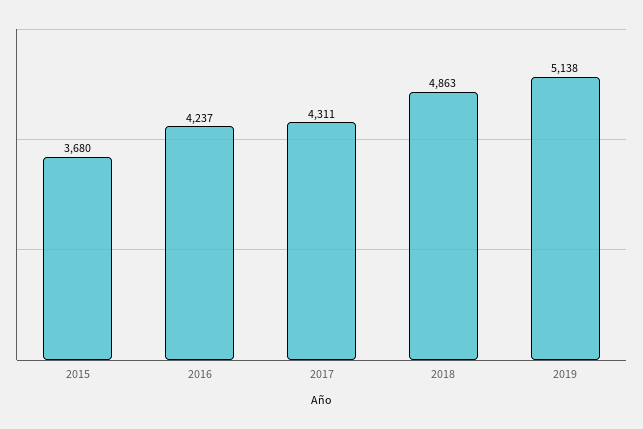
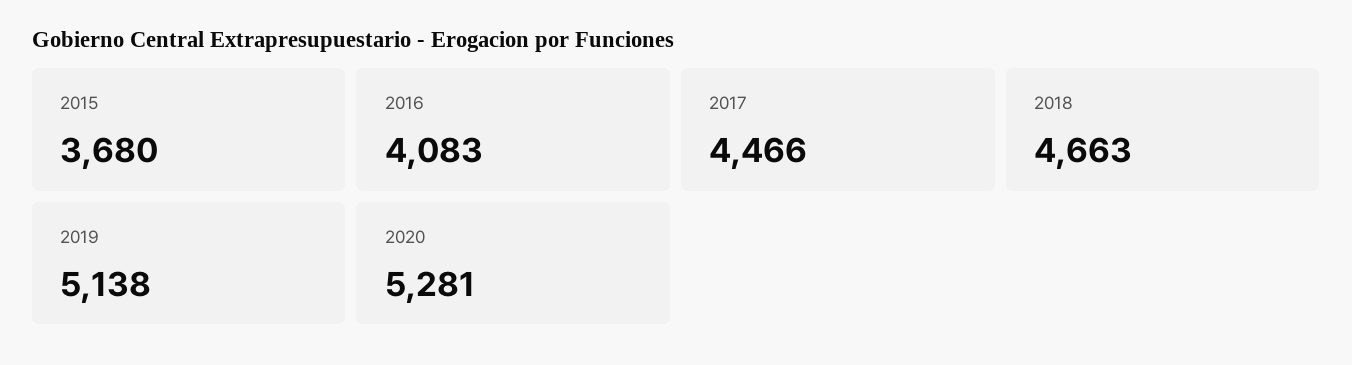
2016: 4237 -> 4083
2017: 4311 -> 4466
2018: 4863 -> 4663
2020: none -> 5281

